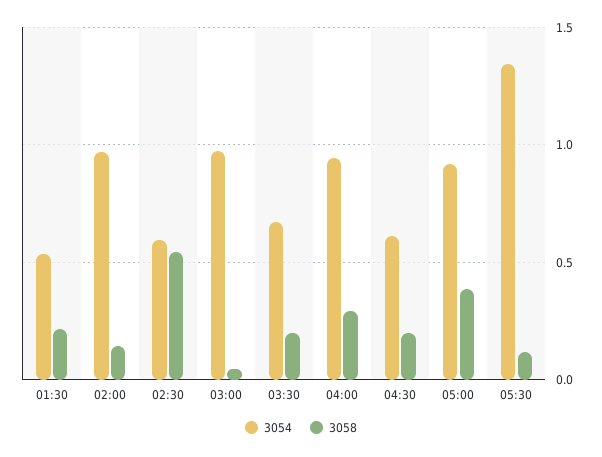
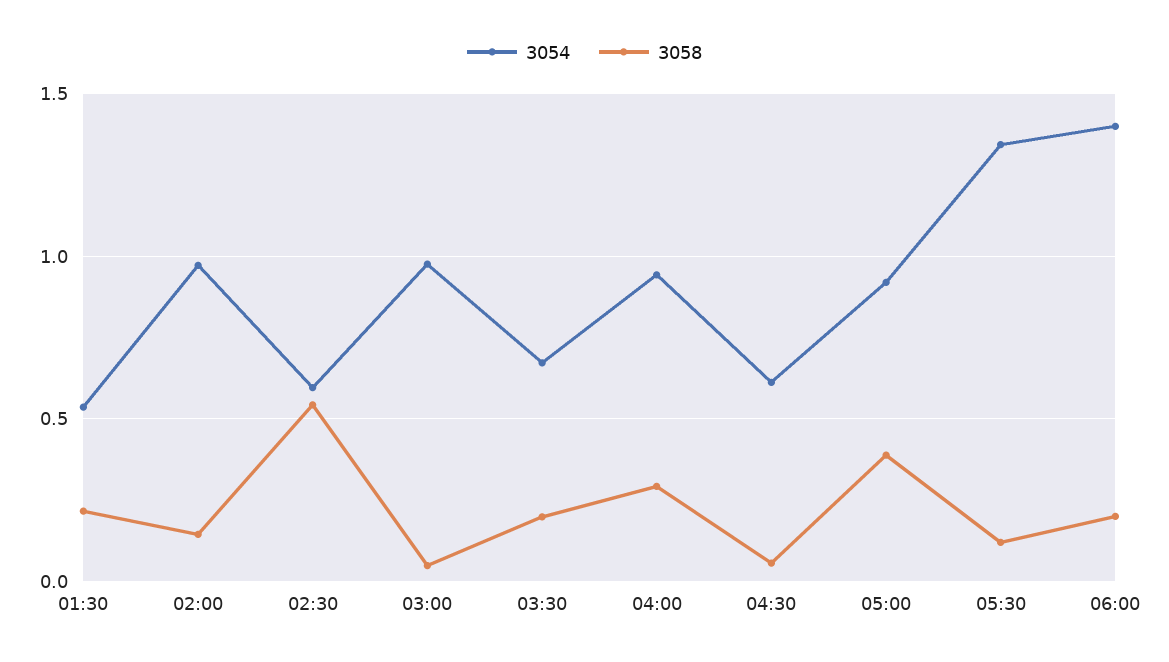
3058, 04:30: 0.2 -> 0.05
3054, 06:00: none -> 1.4
3058, 06:00: none -> 0.2

